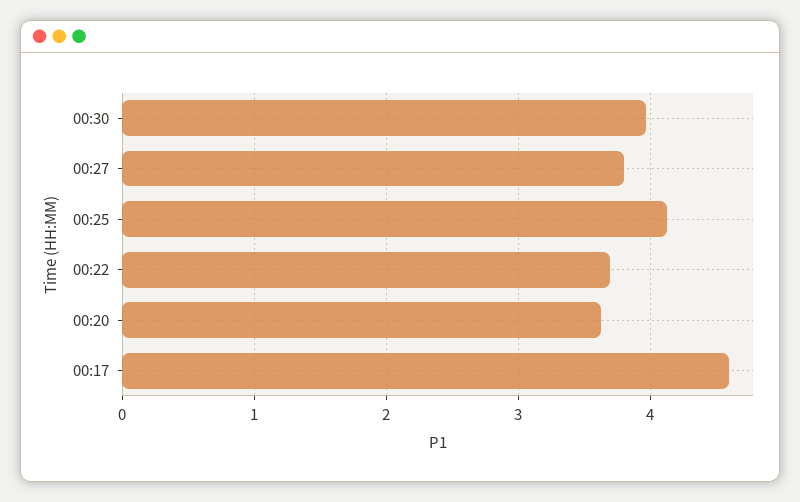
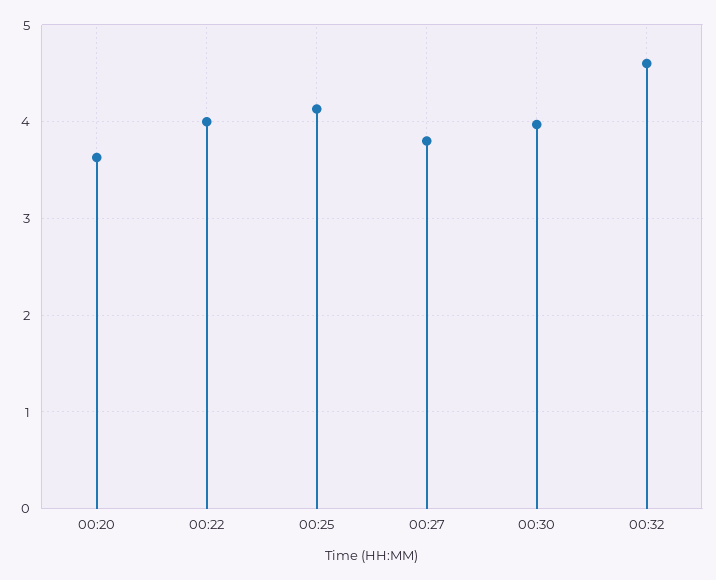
00:22: 3.7 -> 4
00:17: 4.6 -> none
00:32: none -> 4.6

